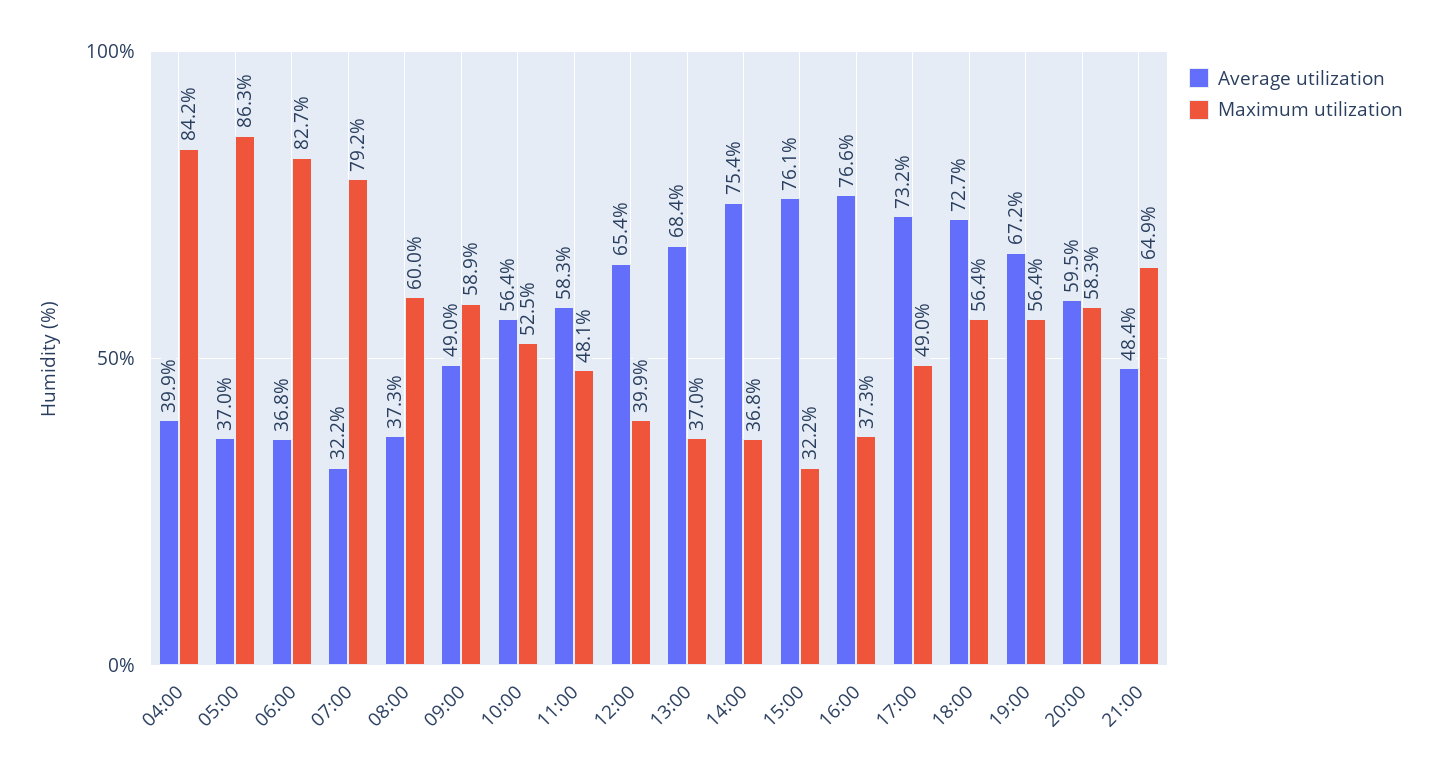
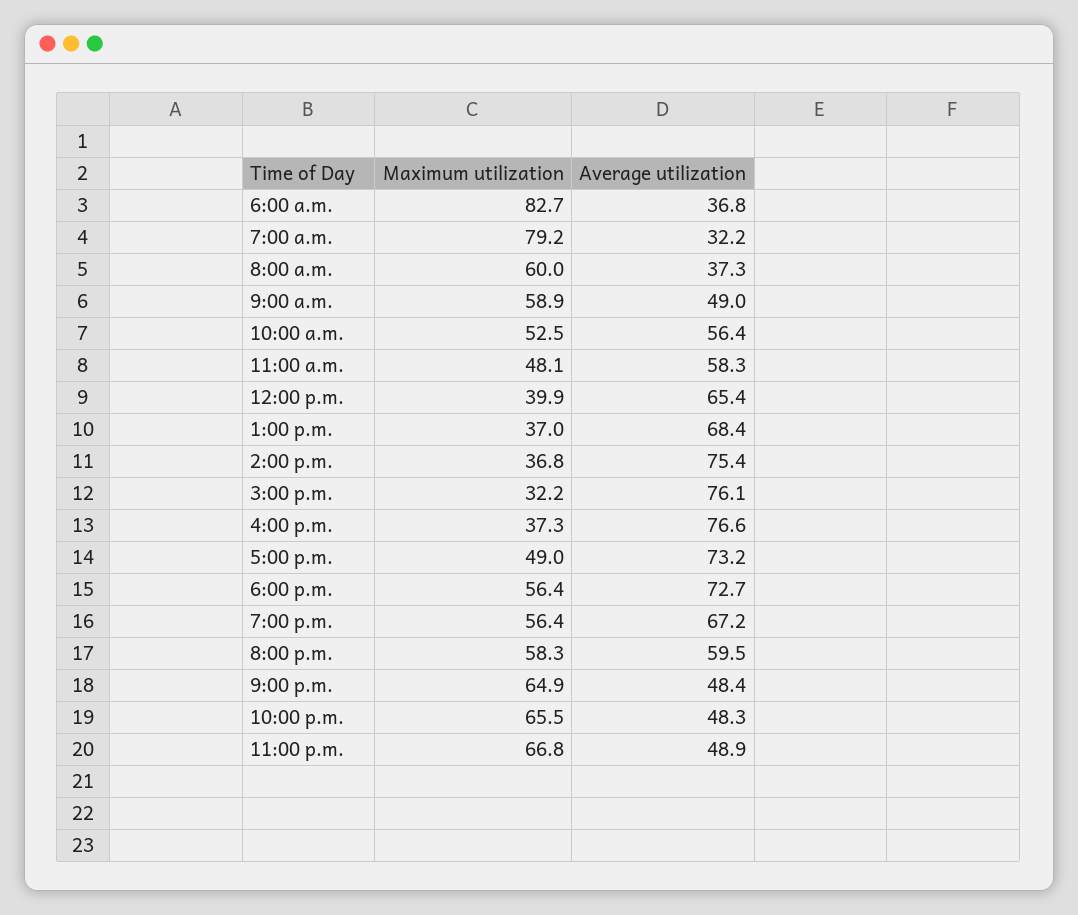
Average utilization, 04:00: 39.9 -> none
Maximum utilization, 04:00: 84.2 -> none
Average utilization, 05:00: 37 -> none
Maximum utilization, 05:00: 86.3 -> none
Maximum utilization, 10:00 p.m.: none -> 65.5
Average utilization, 10:00 p.m.: none -> 48.3
Maximum utilization, 11:00 p.m.: none -> 66.8
Average utilization, 11:00 p.m.: none -> 48.9

